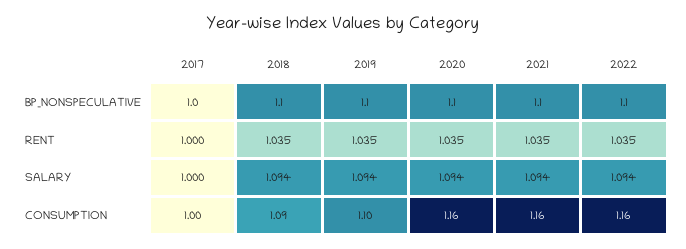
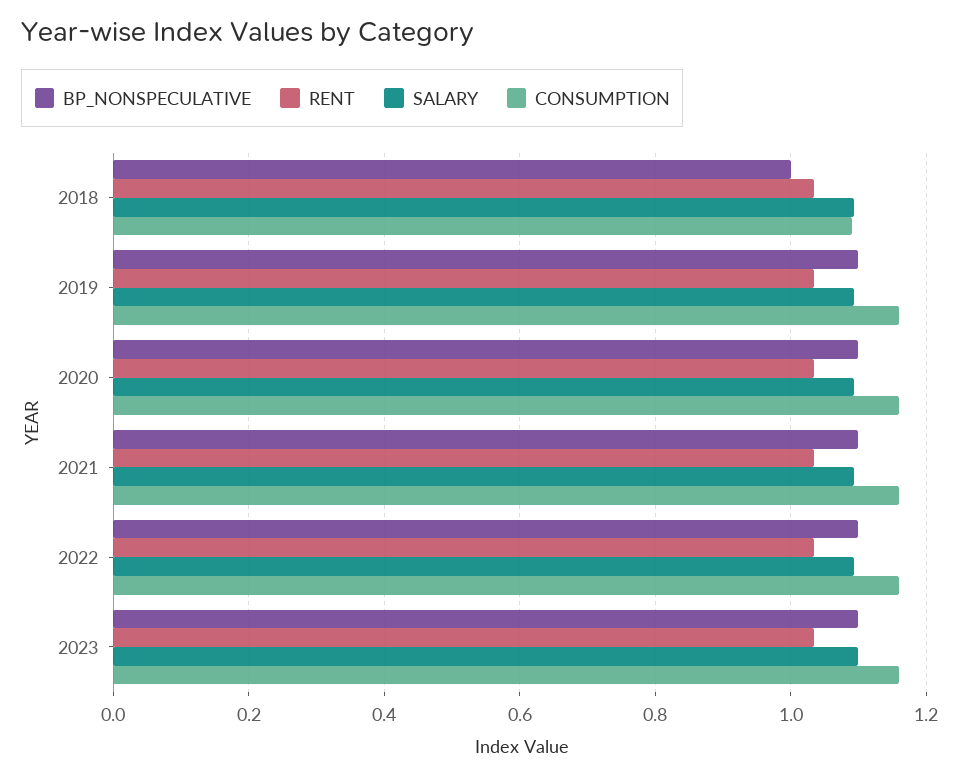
BP_NONSPECULATIVE, 2017: 1 -> none
BP_NONSPECULATIVE, 2018: 1.1 -> 1
RENT, 2017: 1 -> none
SALARY, 2017: 1 -> none
CONSUMPTION, 2017: 1 -> none
CONSUMPTION, 2019: 1.1 -> 1.16
BP_NONSPECULATIVE, 2023: none -> 1.1
RENT, 2023: none -> 1.04
SALARY, 2023: none -> 1.1
CONSUMPTION, 2023: none -> 1.16

